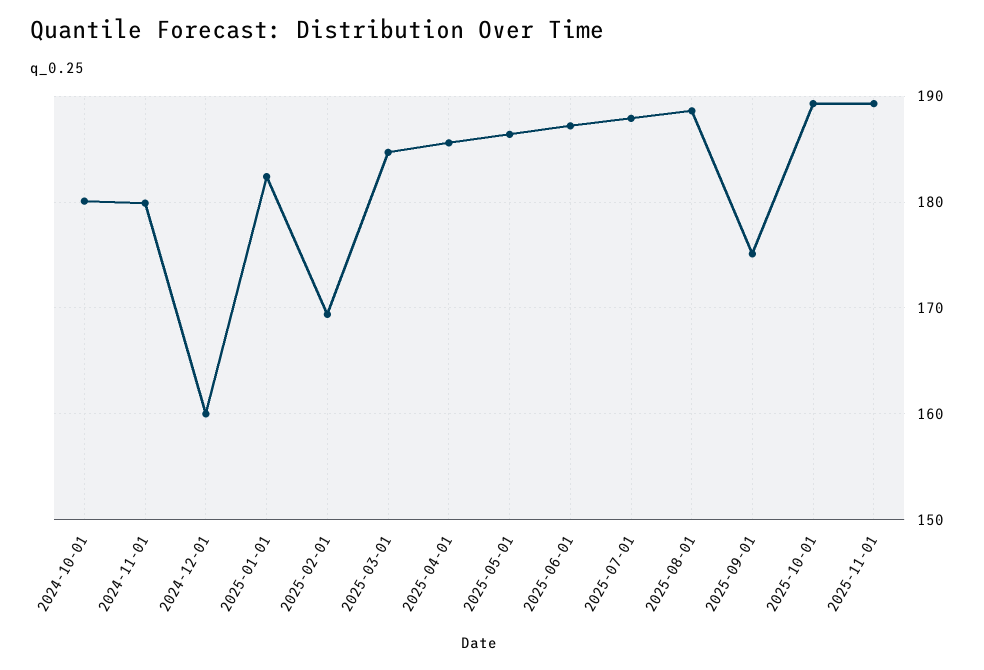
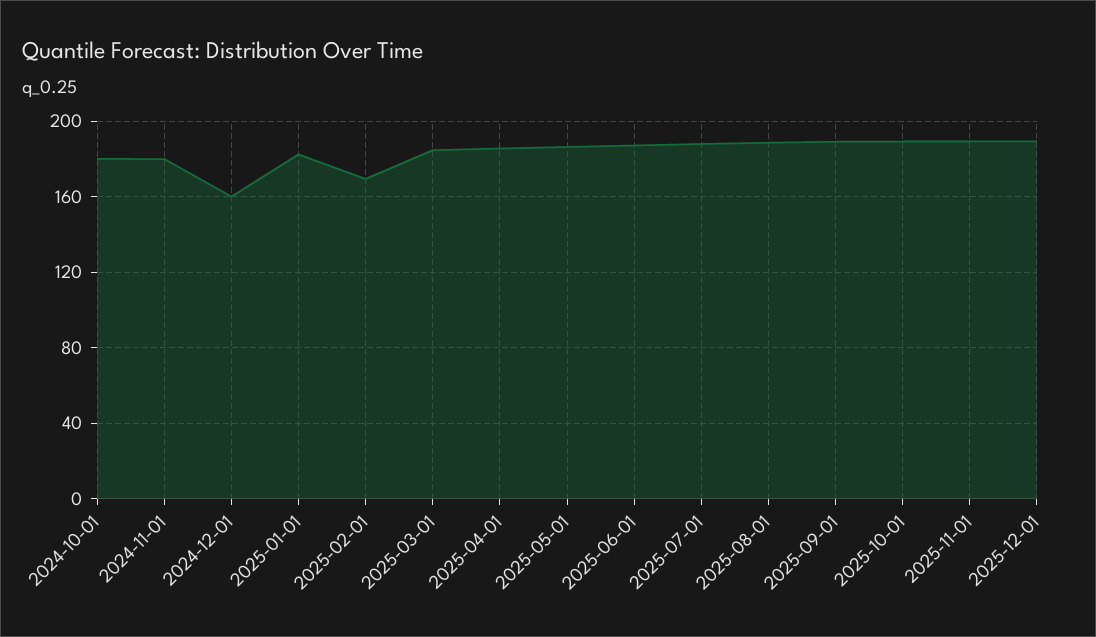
2025-09-01: 175 -> 190
2025-12-01: none -> 190

